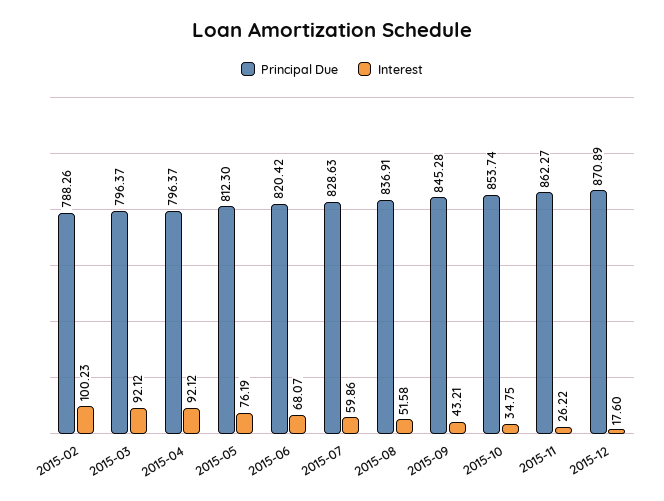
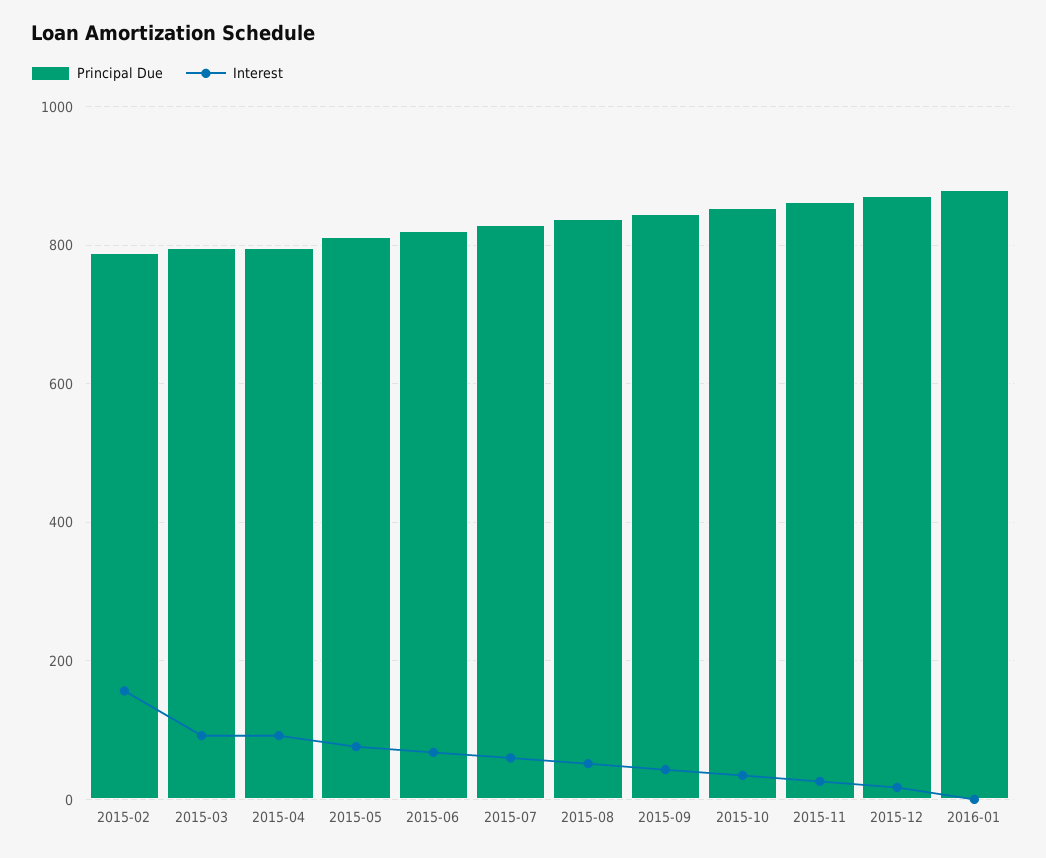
Interest, 2015-02: 100.23 -> 160
Principal Due, 2016-01: none -> 880
Interest, 2016-01: none -> 0

